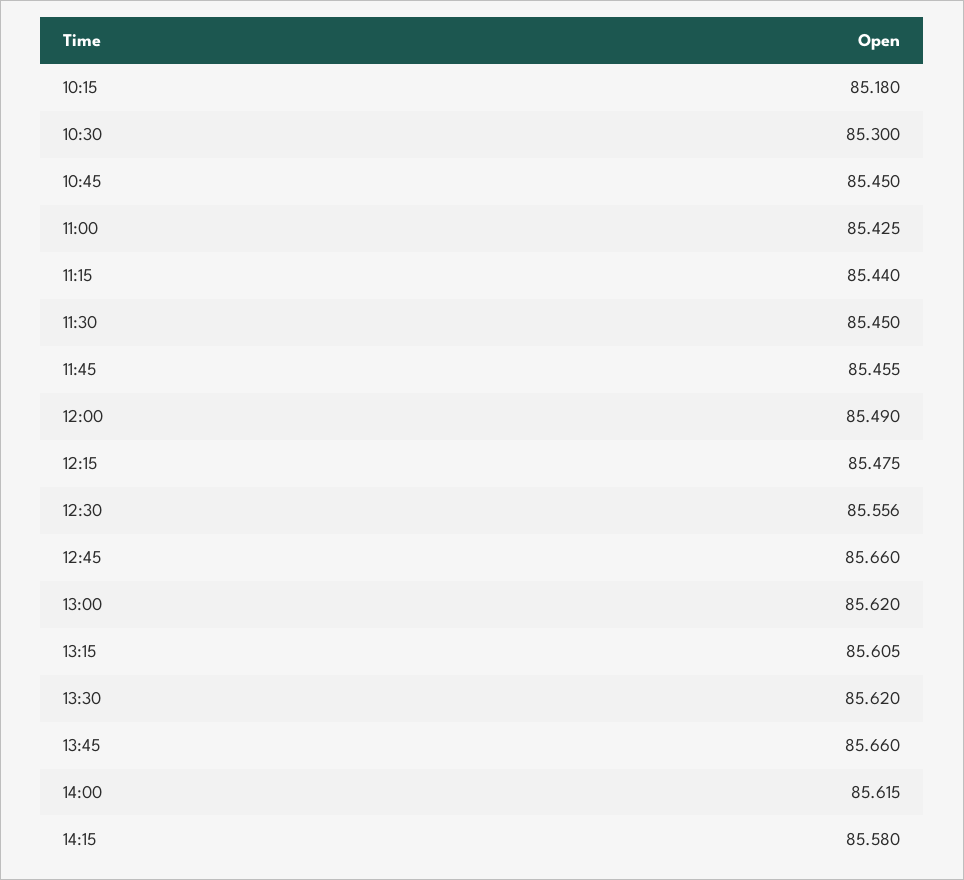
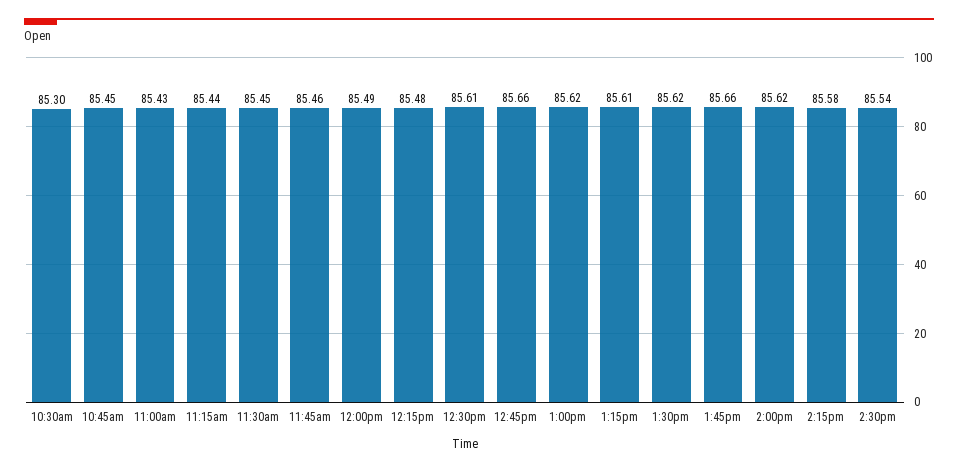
10:15: 85.18 -> none
12:30: 85.556 -> 85.61
2:30pm: none -> 85.54

